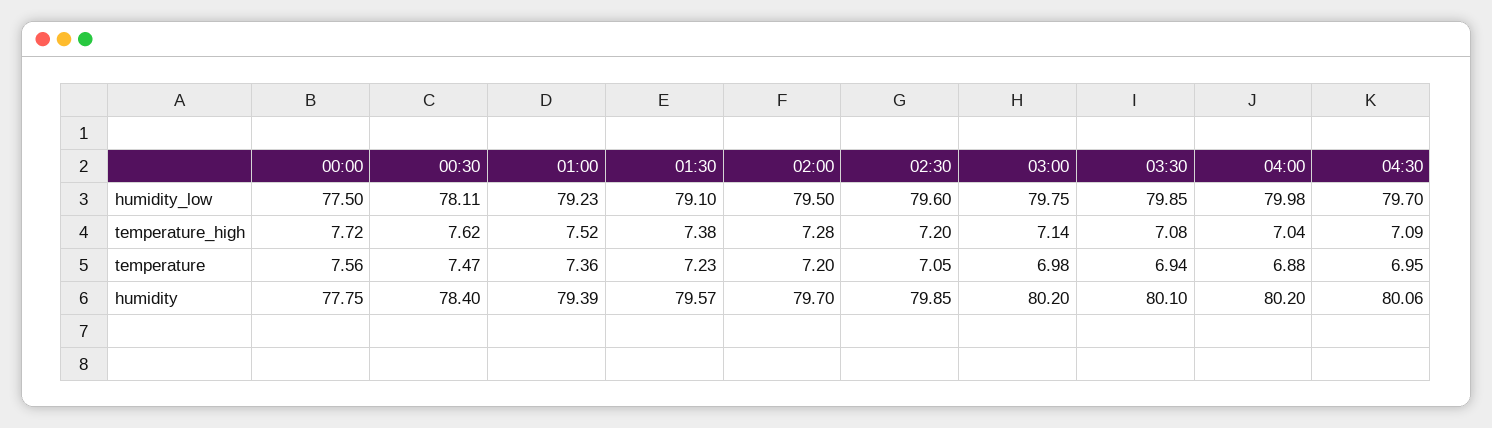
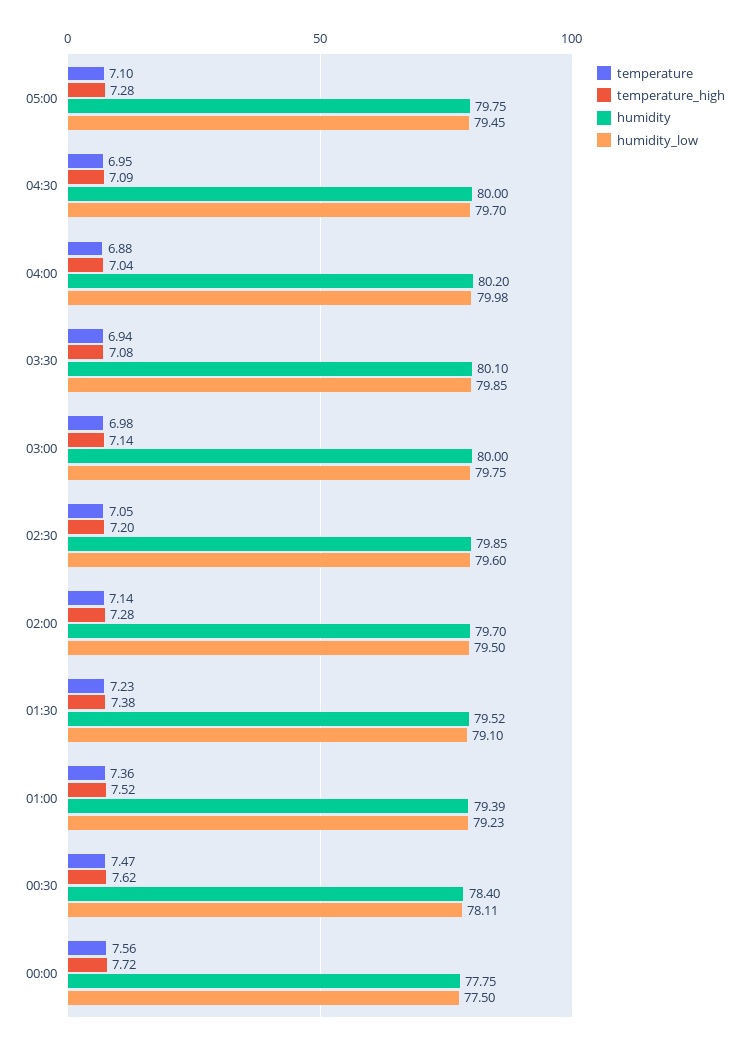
temperature, 02:00: 7.2 -> 7.14
humidity, 01:30: 79.57 -> 79.52
humidity, 03:00: 80.2 -> 80
humidity, 04:30: 80.06 -> 80
temperature, 05:00: none -> 7.1
temperature_high, 05:00: none -> 7.28
humidity, 05:00: none -> 79.75
humidity_low, 05:00: none -> 79.45

